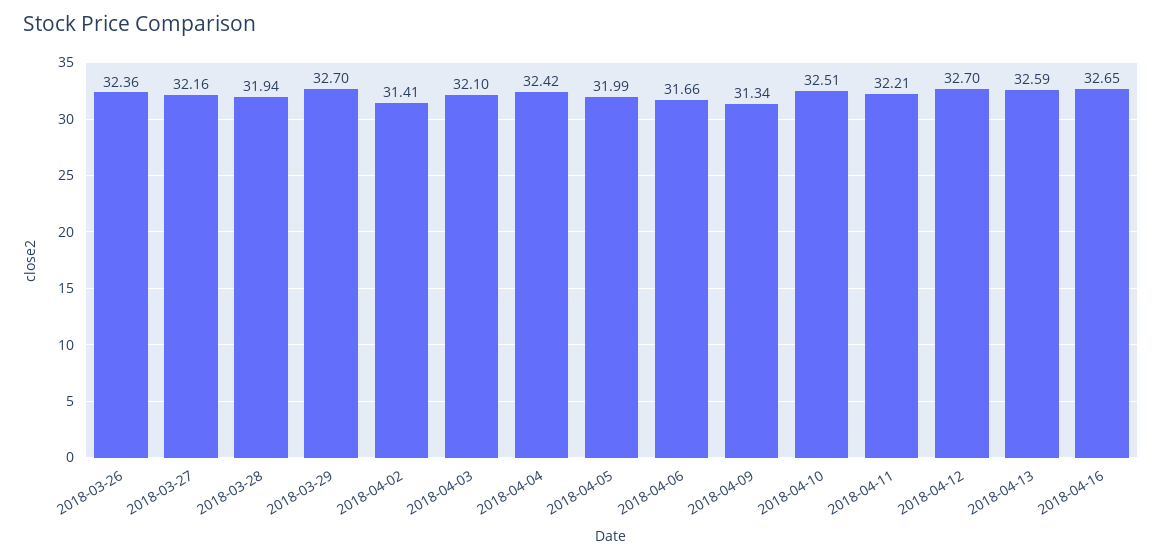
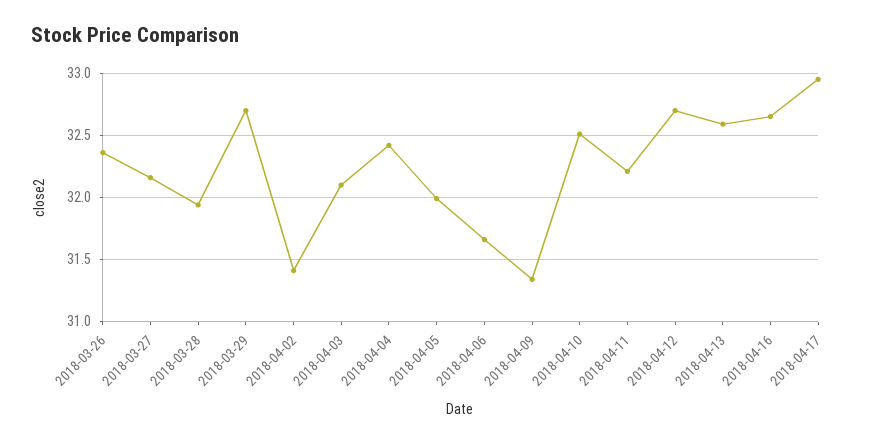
2018-04-17: none -> 32.95

